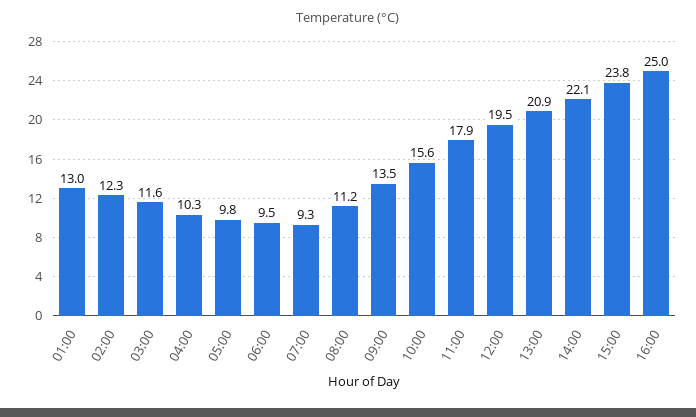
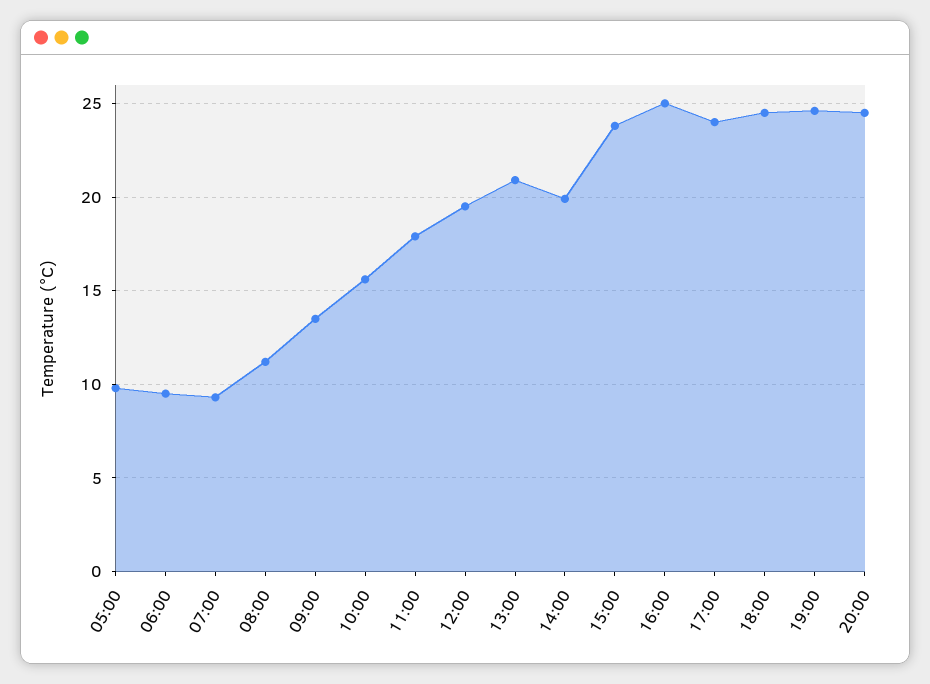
01:00: 13 -> none
02:00: 12.3 -> none
03:00: 11.6 -> none
04:00: 10.3 -> none
14:00: 22.1 -> 20
17:00: none -> 24
18:00: none -> 24.5
19:00: none -> 24.5
20:00: none -> 24.5

